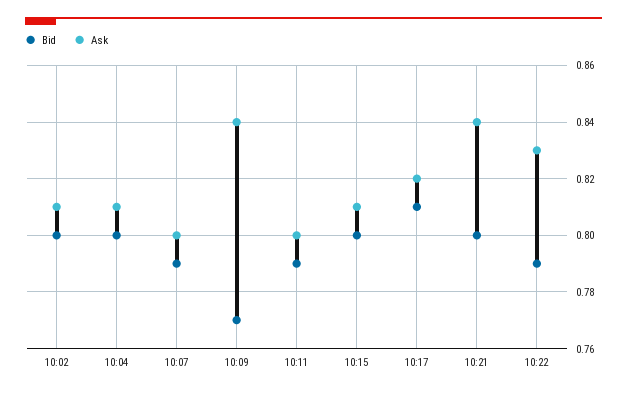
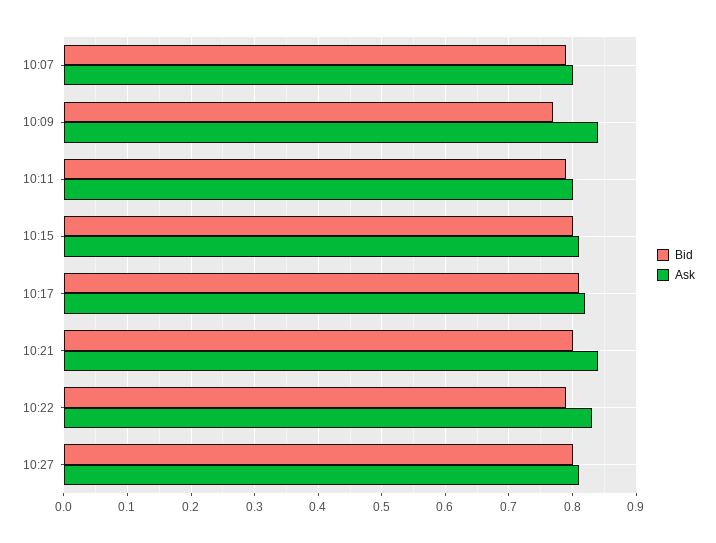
Bid, 10:02: 0.8 -> none
Ask, 10:02: 0.81 -> none
Bid, 10:04: 0.8 -> none
Ask, 10:04: 0.81 -> none
Bid, 10:27: none -> 0.8
Ask, 10:27: none -> 0.81

